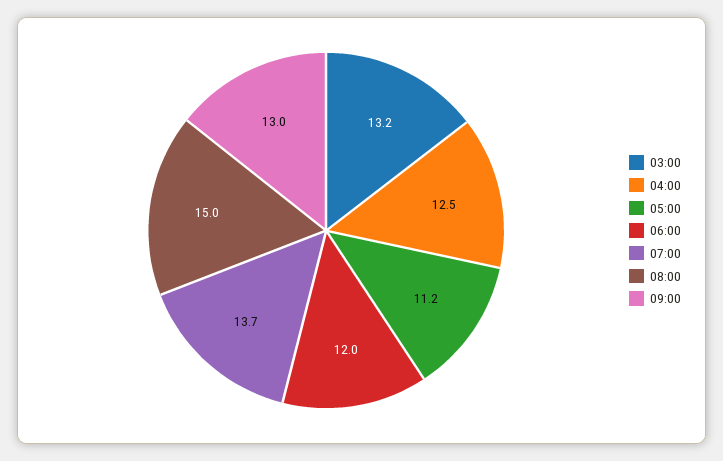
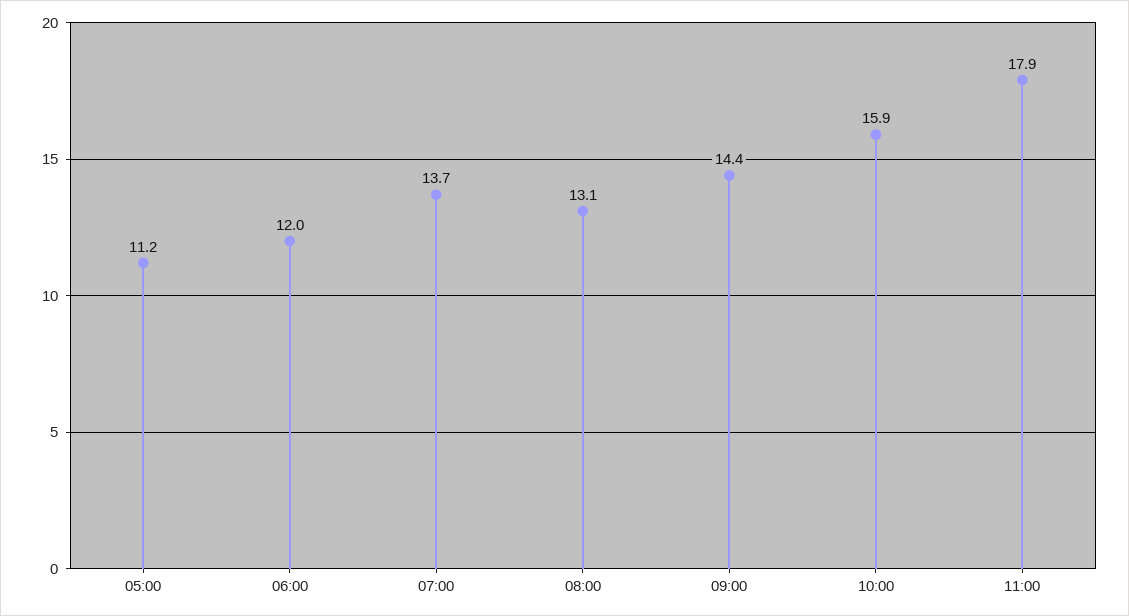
03:00: 13.2 -> none
04:00: 12.5 -> none
08:00: 15 -> 13.1
09:00: 13 -> 14.4
10:00: none -> 15.9
11:00: none -> 17.9

